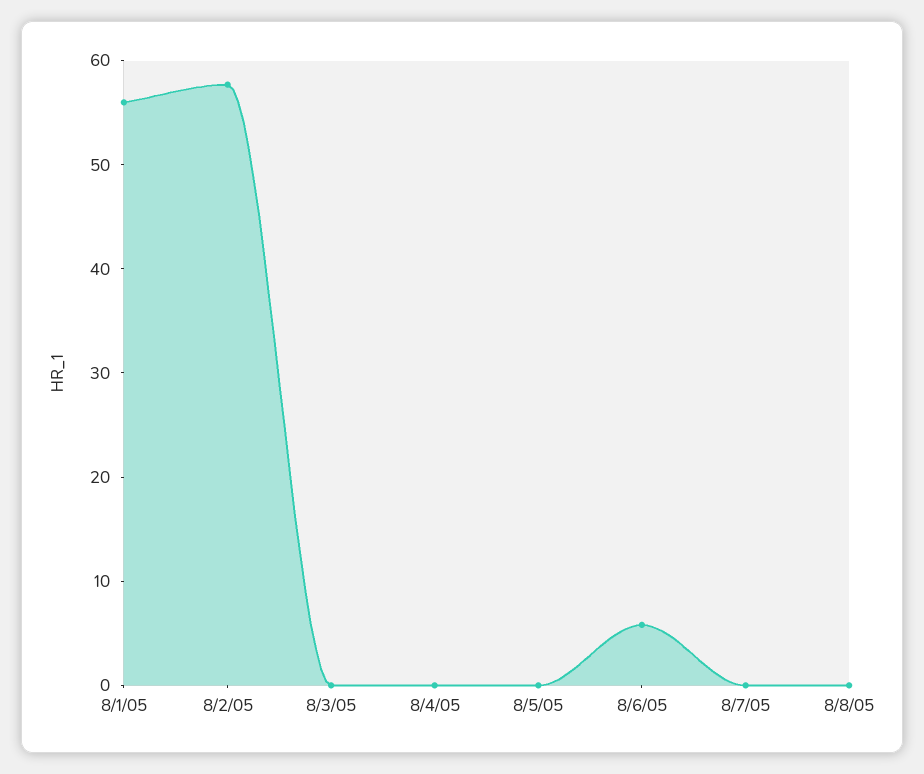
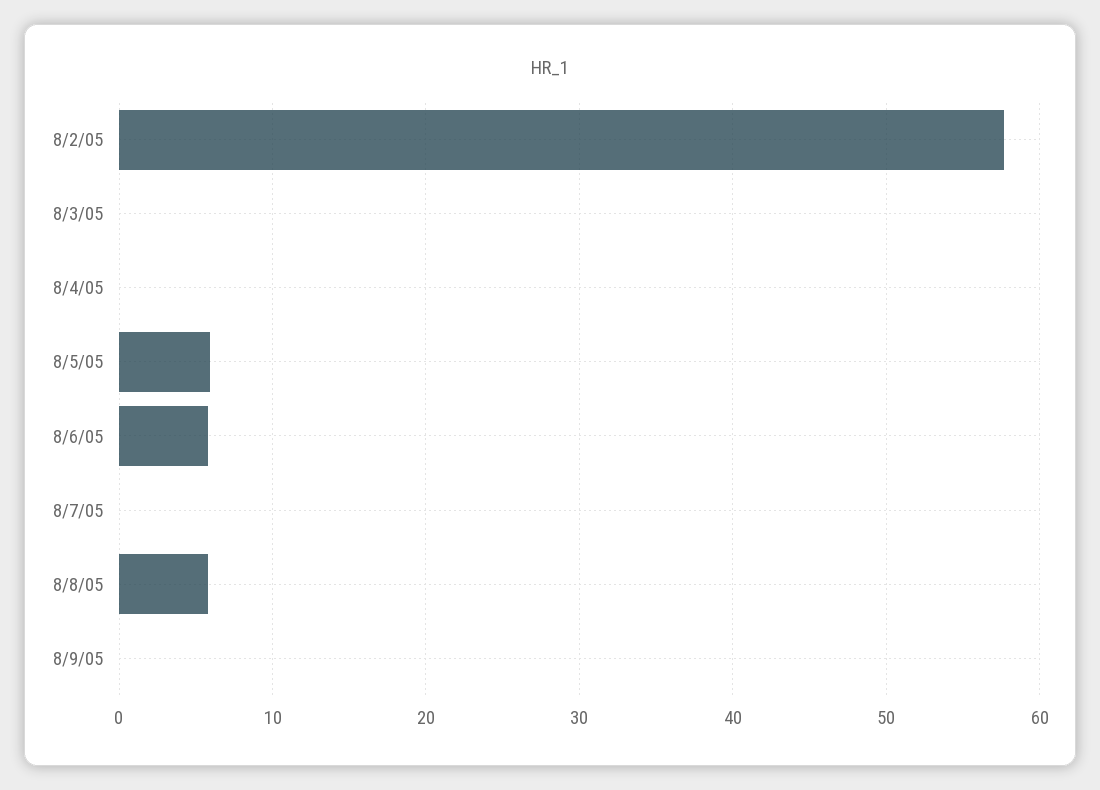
8/1/05: 56 -> none
8/5/05: 0 -> 6
8/8/05: 0 -> 6
8/9/05: none -> 0

